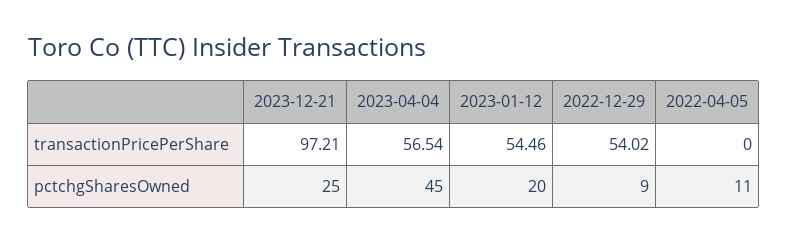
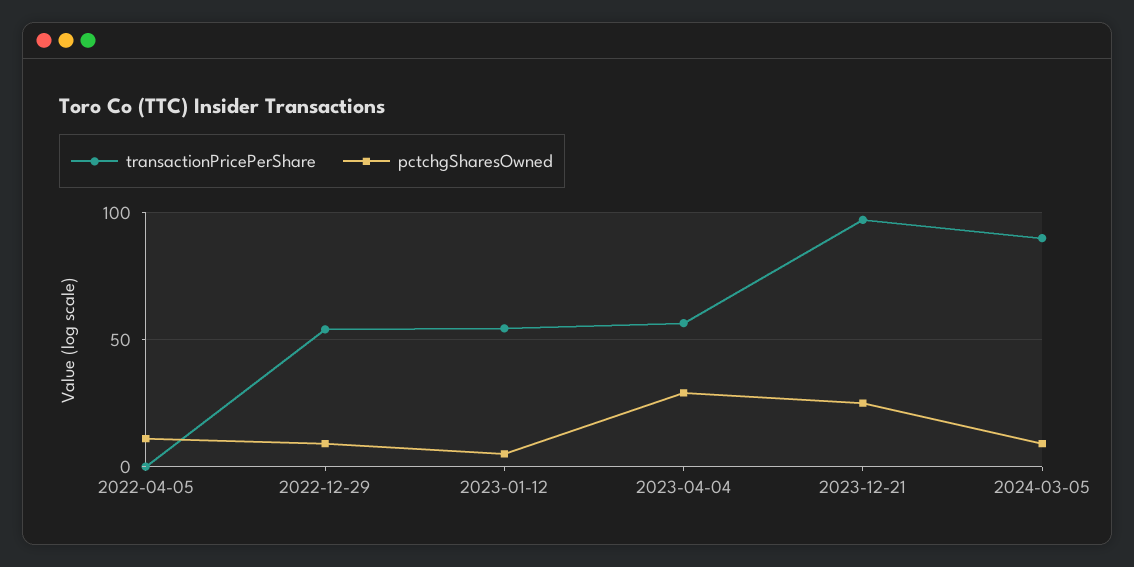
pctchgSharesOwned, 2023-04-04: 45 -> 30
pctchgSharesOwned, 2023-01-12: 20 -> 5
transactionPricePerShare, 2024-03-05: none -> 90
pctchgSharesOwned, 2024-03-05: none -> 10

